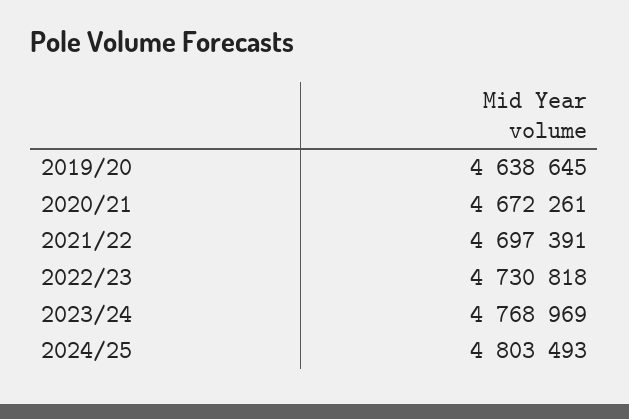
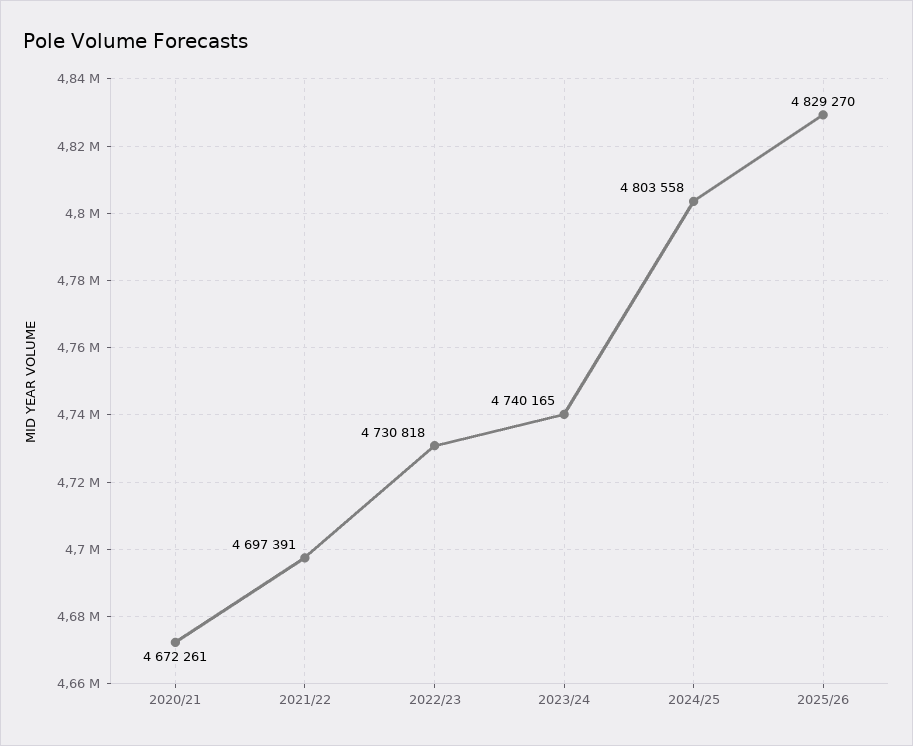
2019/20: 4638645 -> none
2023/24: 4768969 -> 4740165
2024/25: 4803493 -> 4803558
2025/26: none -> 4829270

